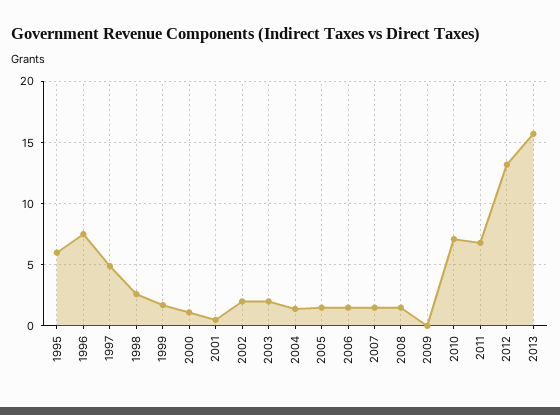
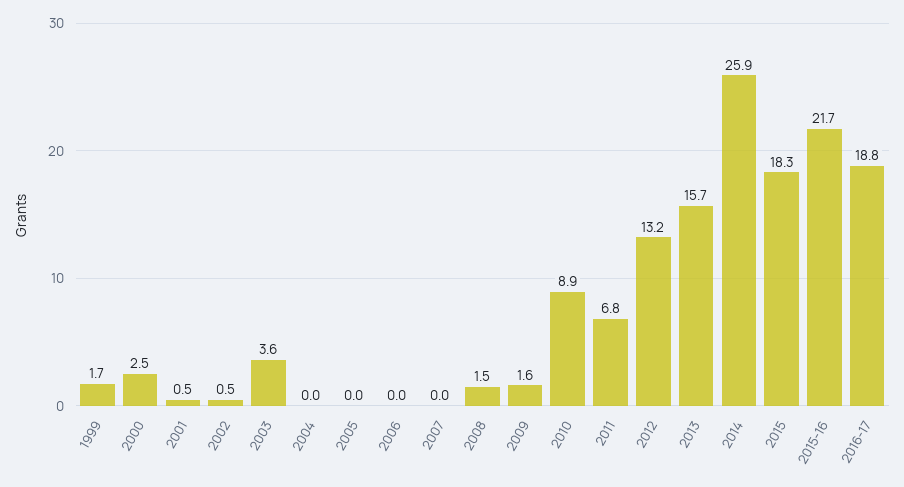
1995: 6 -> none
1996: 7.5 -> none
1997: 5 -> none
1998: 2.5 -> none
2000: 1 -> 2.5
2002: 2 -> 0.5
2003: 2 -> 3.6
2004: 1.5 -> 0
2005: 1.5 -> 0
2006: 1.5 -> 0
2007: 1.5 -> 0
2009: 0 -> 1.6
2010: 7 -> 8.9
2014: none -> 25.9
2015: none -> 18.3
2015-16: none -> 21.7
2016-17: none -> 18.8

